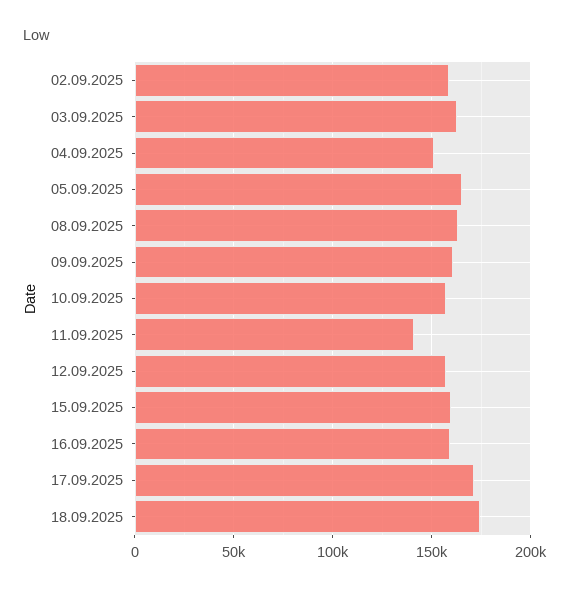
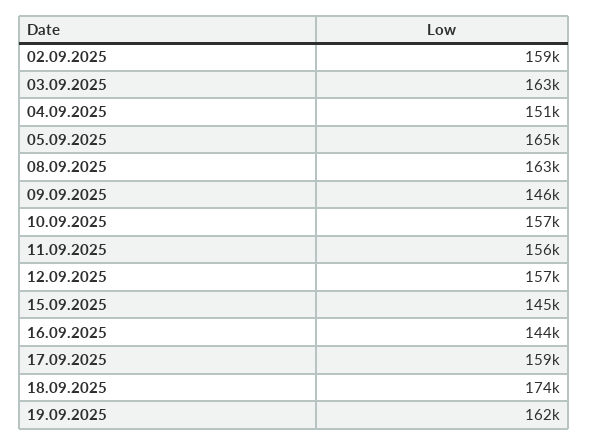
09.09.2025: 160000 -> 146000
11.09.2025: 140000 -> 156000
15.09.2025: 160000 -> 145000
16.09.2025: 160000 -> 144000
17.09.2025: 170000 -> 159000
19.09.2025: none -> 162000

